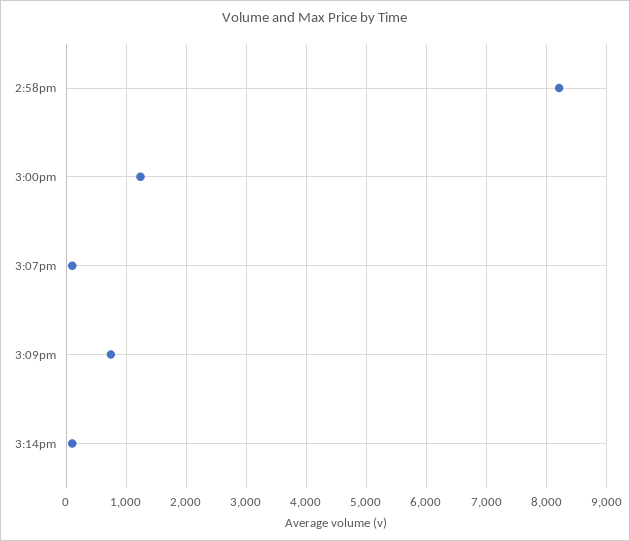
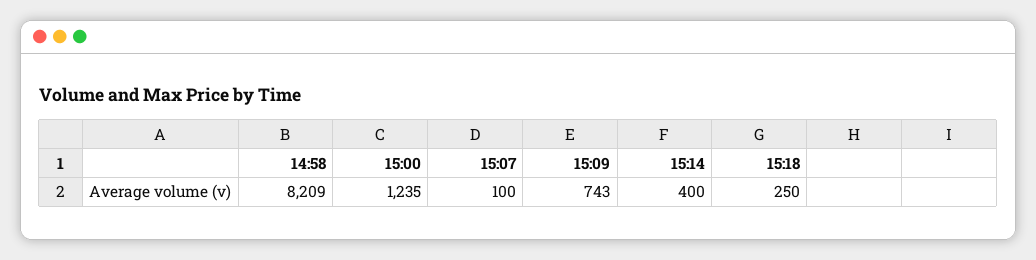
3:14pm: 100 -> 400
15:18: none -> 250

